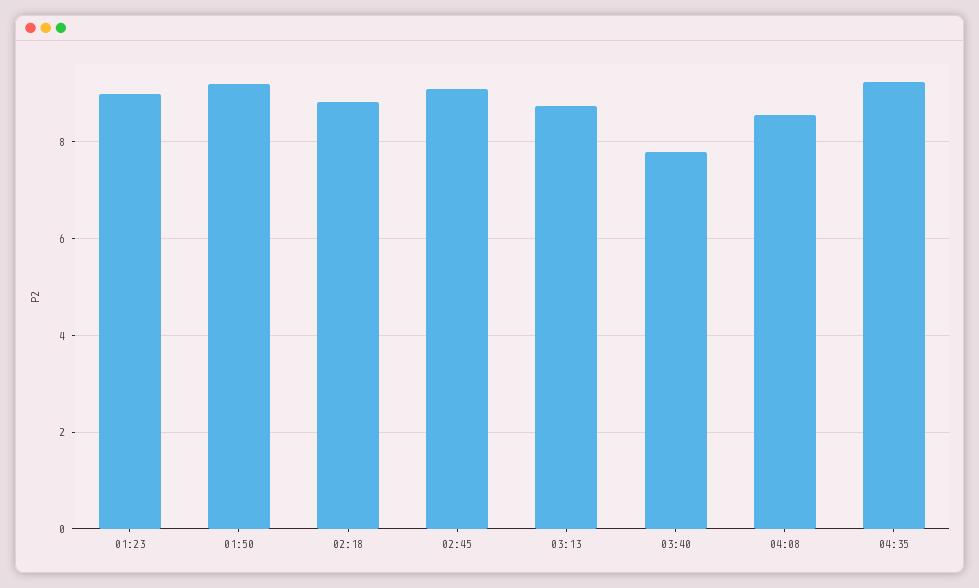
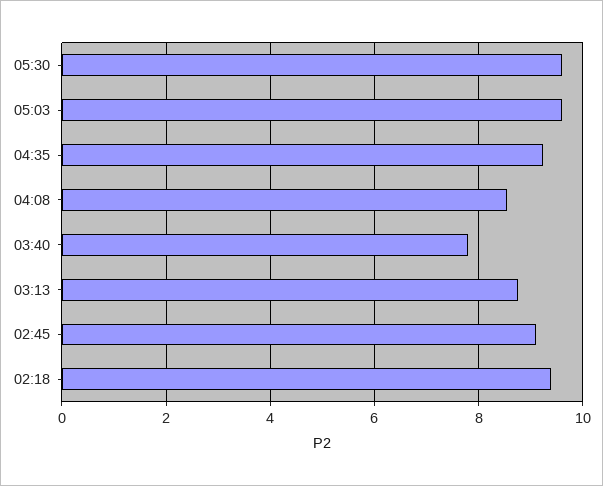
01:23: 9 -> none
01:50: 9.2 -> none
02:18: 8.8 -> 9.4
05:30: none -> 9.6
05:03: none -> 9.6

